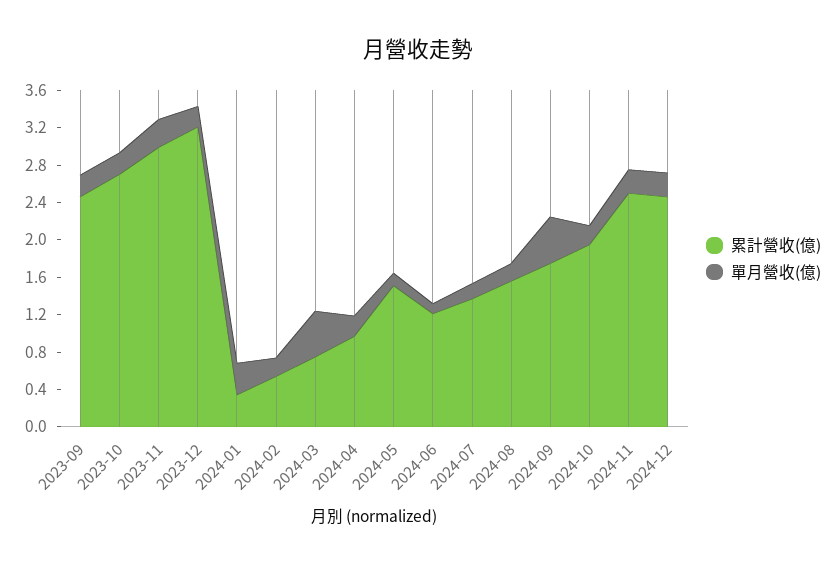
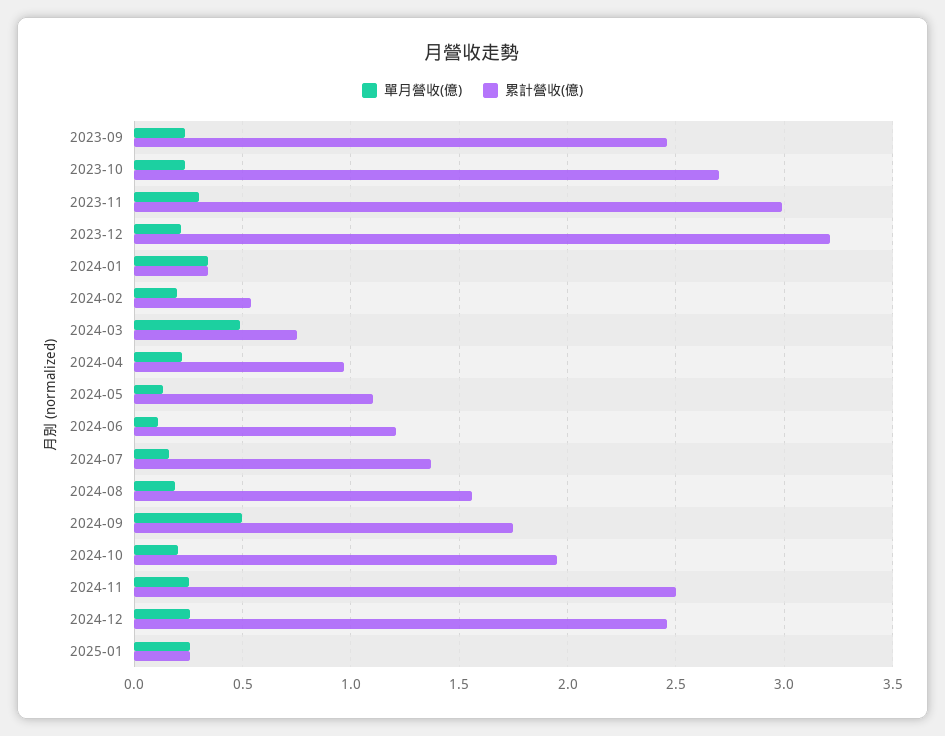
累計營收(億), 2024-05: 1.5 -> 1.1
單月營收(億), 2025-01: none -> 0.25
累計營收(億), 2025-01: none -> 0.25

